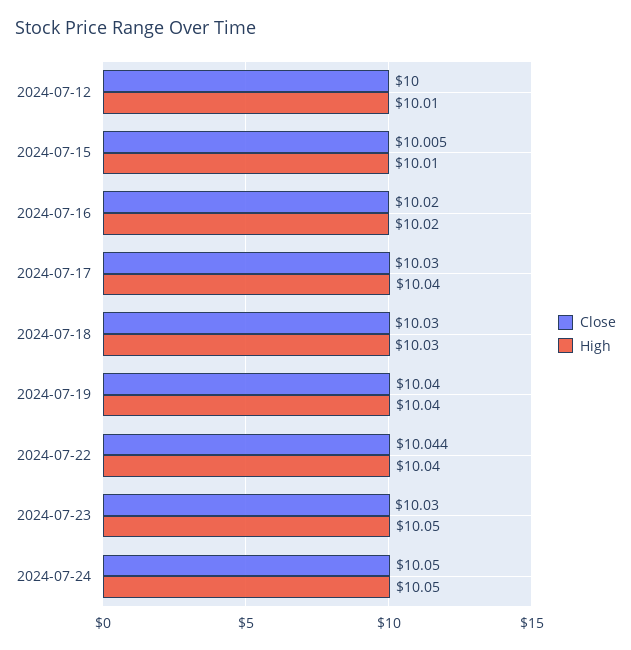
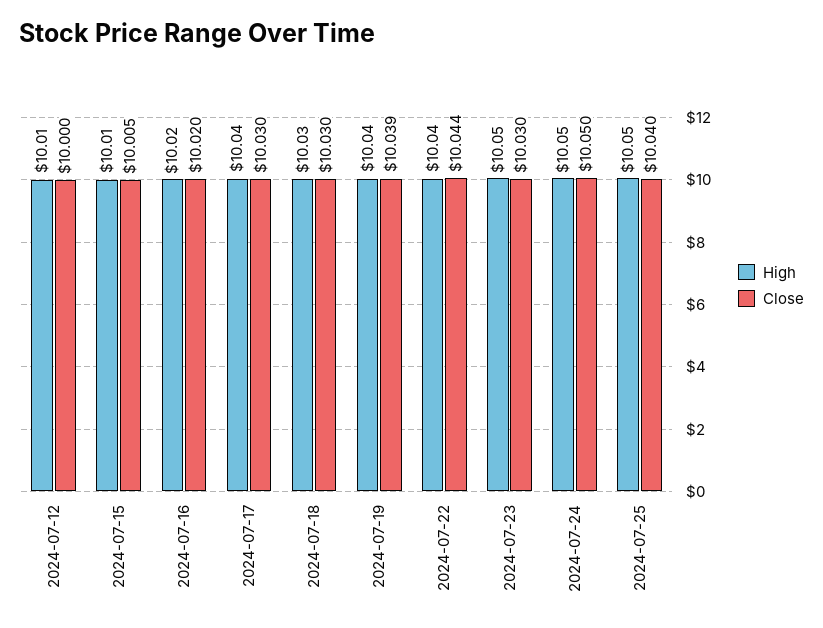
Close, 2024-07-19: 10.04 -> 10.039
High, 2024-07-25: none -> 10.05
Close, 2024-07-25: none -> 10.04

